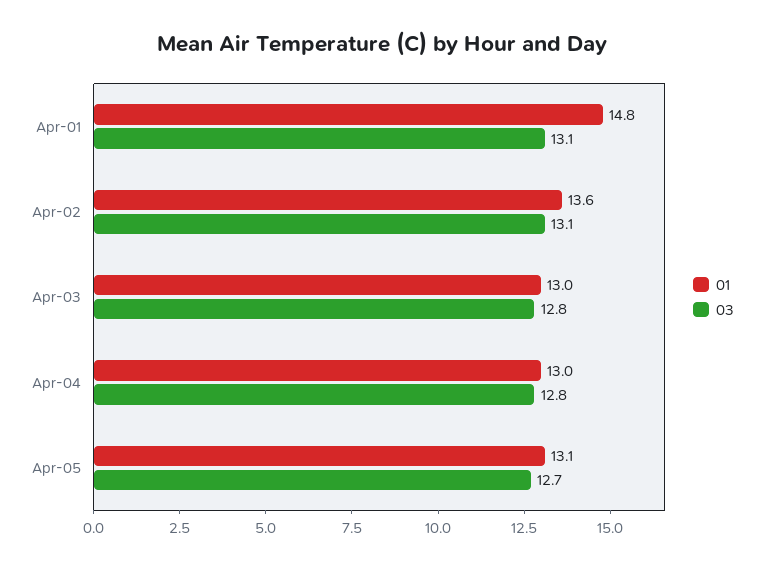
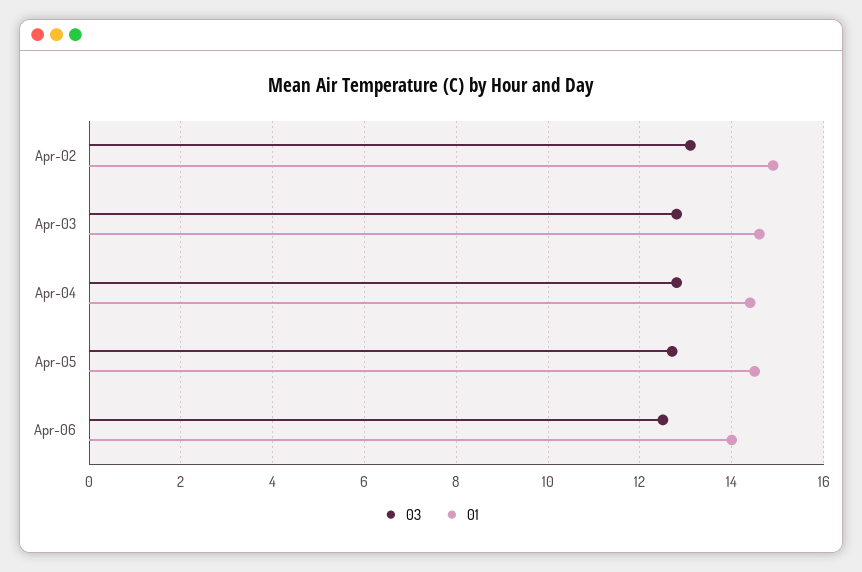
01, Apr-01: 14.8 -> none
03, Apr-01: 13.1 -> none
01, Apr-02: 13.6 -> 15
01, Apr-03: 13 -> 14.5
01, Apr-04: 13 -> 14.5
01, Apr-05: 13.1 -> 14.5
03, Apr-06: none -> 12.5
01, Apr-06: none -> 14

